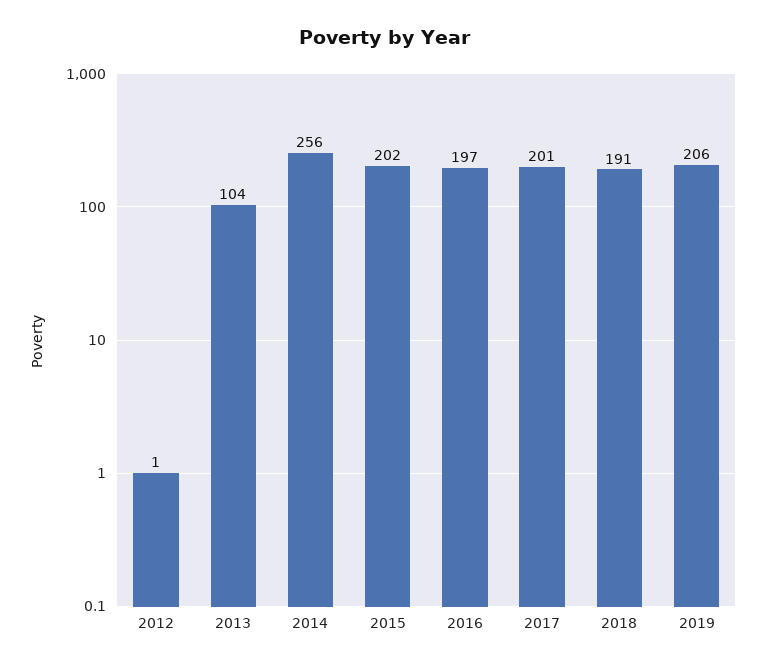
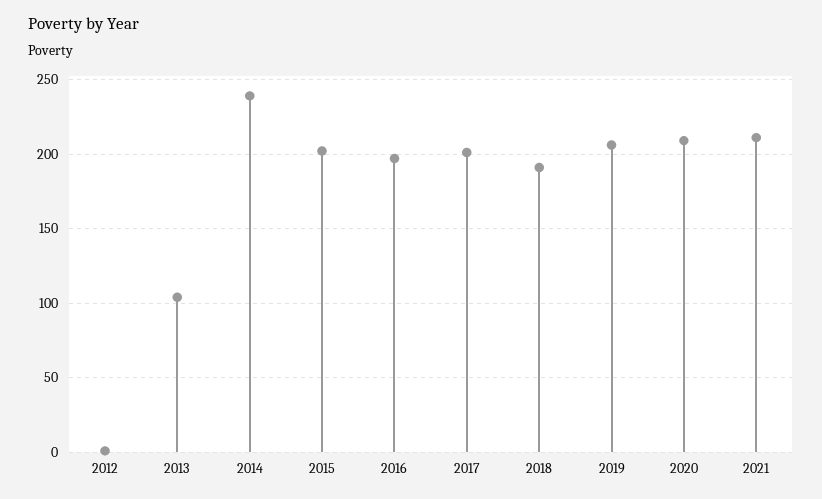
2014: 256 -> 240
2020: none -> 210
2021: none -> 210

